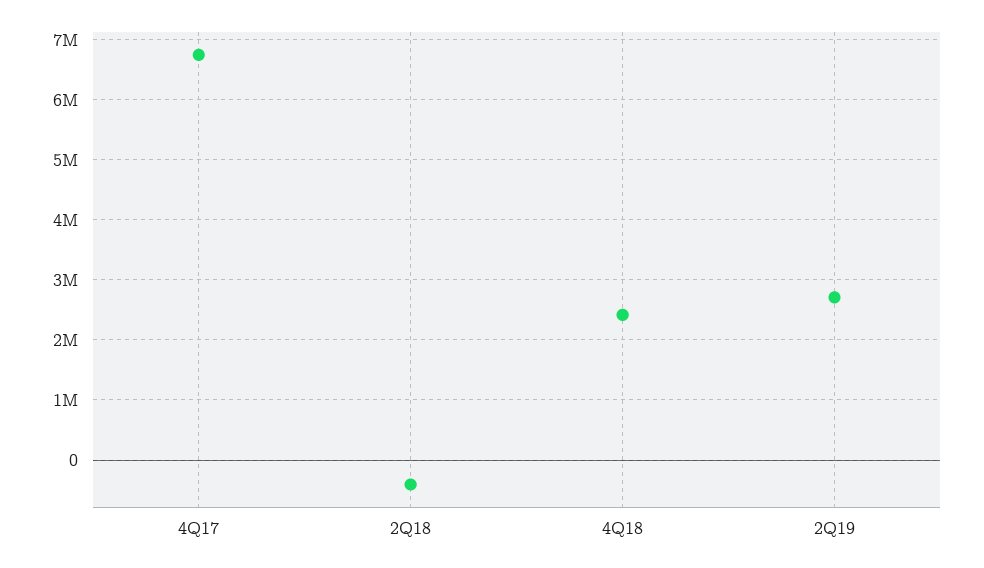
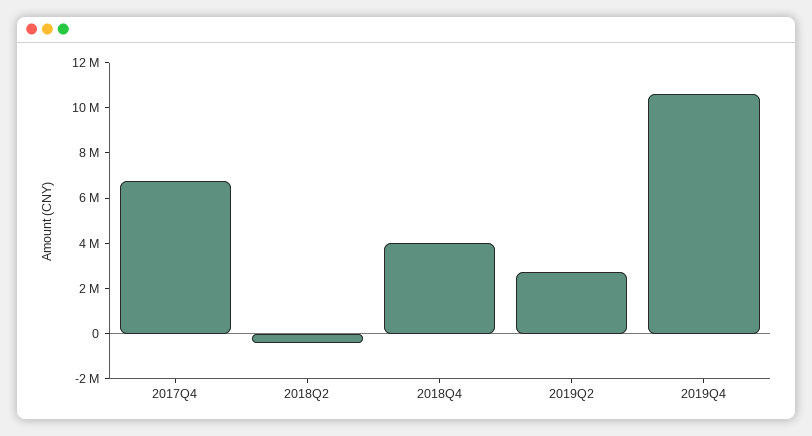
4Q18: 2400000 -> 4000000
2019Q4: none -> 10500000

